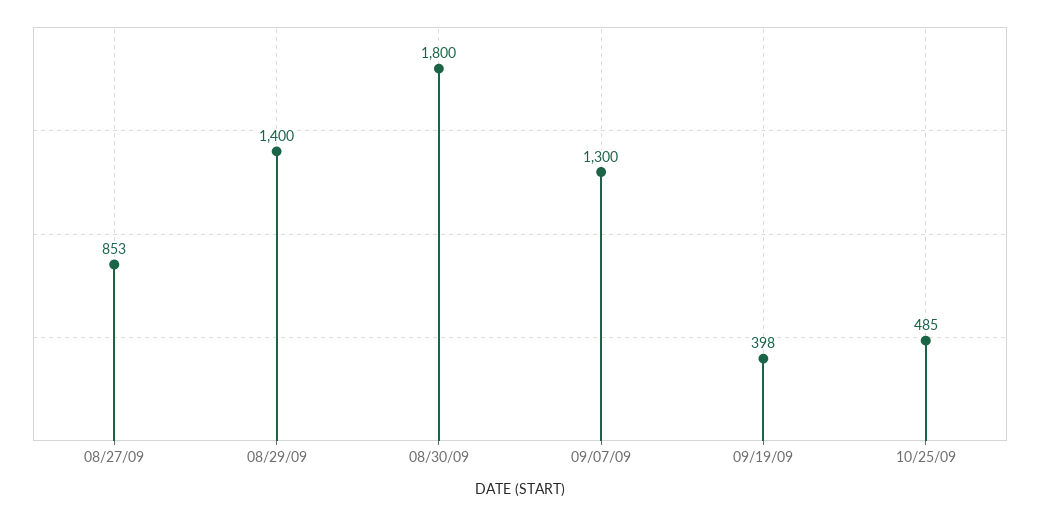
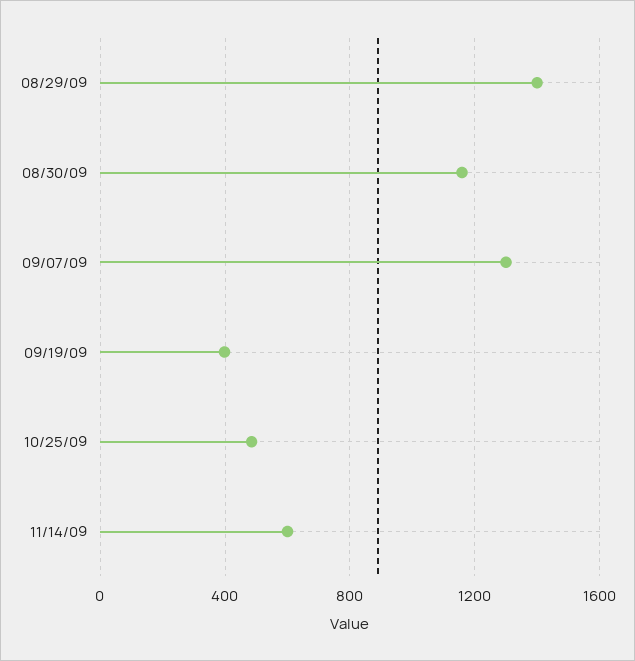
08/27/09: 853 -> none
08/30/09: 1800 -> 1150
11/14/09: none -> 600

